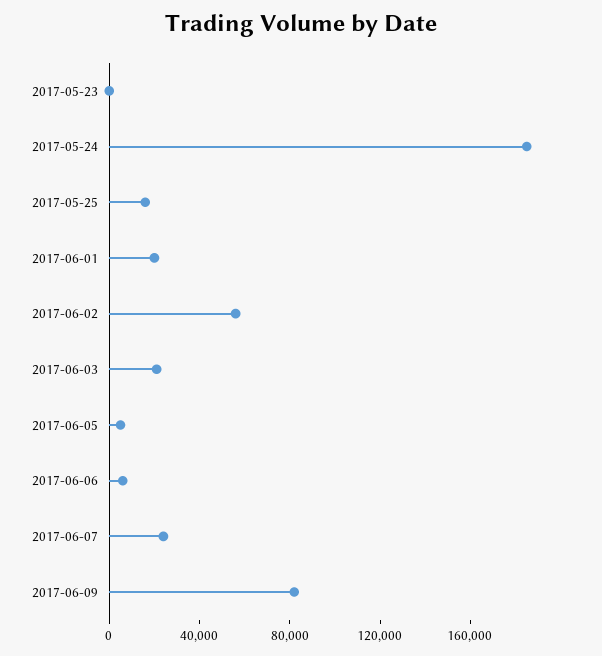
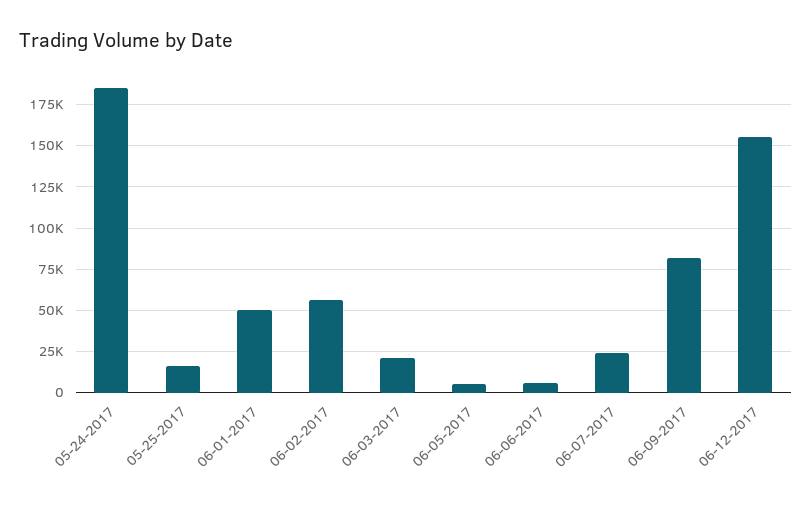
2017-05-23: 0 -> none
2017-06-01: 20000 -> 50000
06-12-2017: none -> 155000

